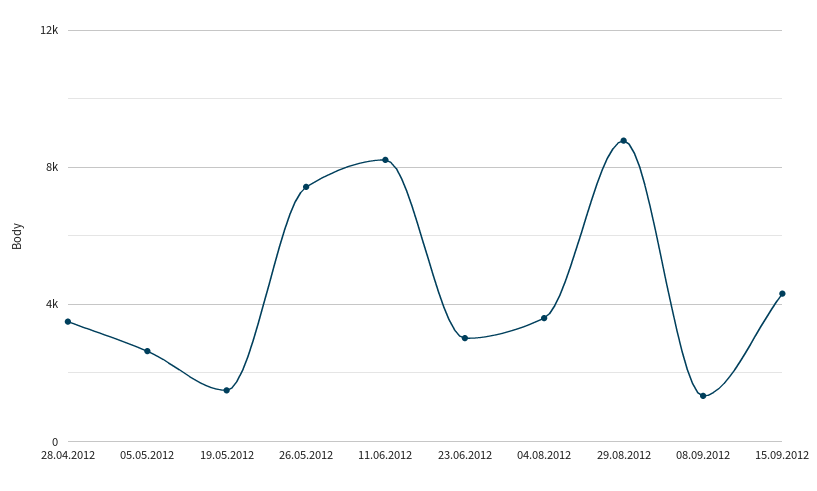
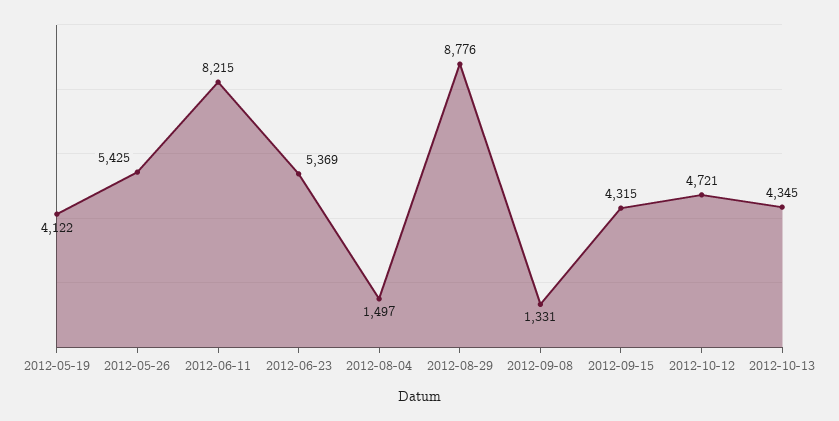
28.04.2012: 3500 -> none
05.05.2012: 2500 -> none
19.05.2012: 1500 -> 4122
26.05.2012: 7500 -> 5425
23.06.2012: 3000 -> 5369
04.08.2012: 3500 -> 1497
2012-10-12: none -> 4721
2012-10-13: none -> 4345

